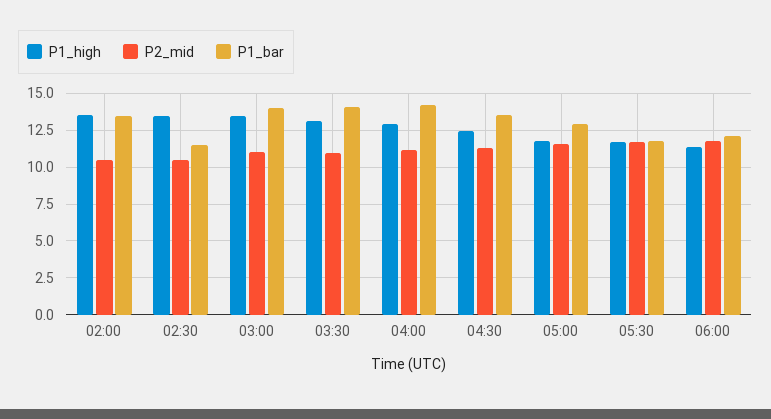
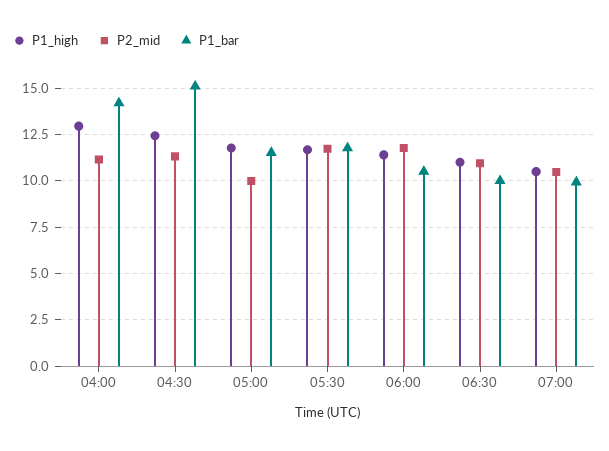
P1_high, 02:00: 13.5 -> none
P2_mid, 02:00: 10.5 -> none
P1_bar, 02:00: 13.5 -> none
P1_high, 02:30: 13.5 -> none
P2_mid, 02:30: 10.5 -> none
P1_bar, 02:30: 11.5 -> none
P1_high, 03:00: 13.5 -> none
P2_mid, 03:00: 11 -> none
P1_bar, 03:00: 14 -> none
P1_high, 03:30: 13 -> none
P2_mid, 03:30: 11 -> none
P1_bar, 03:30: 14 -> none
P1_bar, 04:30: 13.5 -> 15
P2_mid, 05:00: 11.5 -> 10
P1_bar, 05:00: 13 -> 11.5
P1_bar, 06:00: 12 -> 10.5
P1_high, 06:30: none -> 11
P2_mid, 06:30: none -> 11
P1_bar, 06:30: none -> 10
P1_high, 07:00: none -> 10.5
P2_mid, 07:00: none -> 10.5
P1_bar, 07:00: none -> 10

